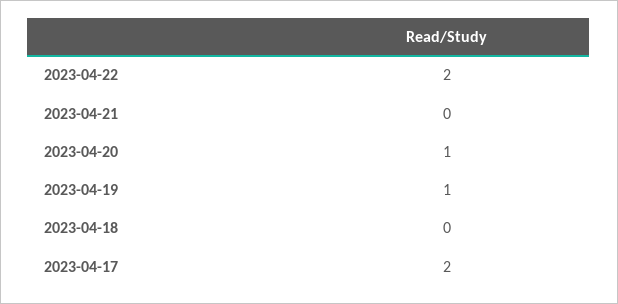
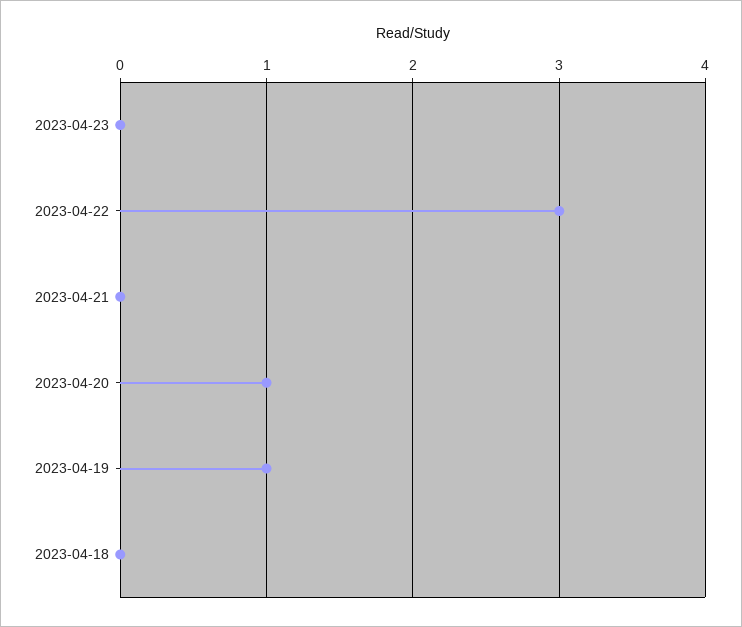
2023-04-22: 2 -> 3
2023-04-17: 2 -> none
2023-04-23: none -> 0

